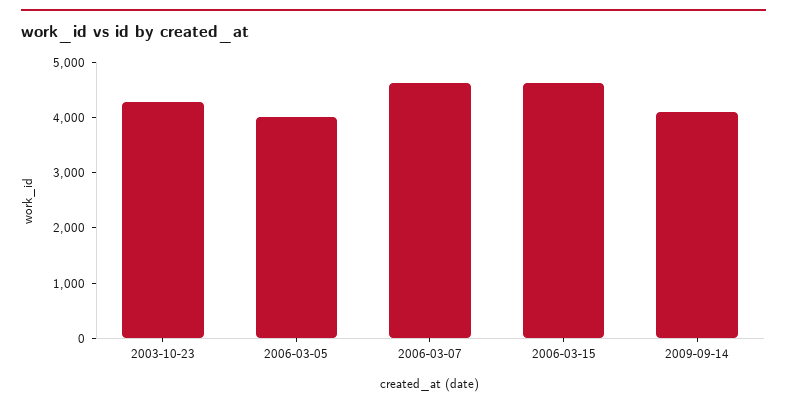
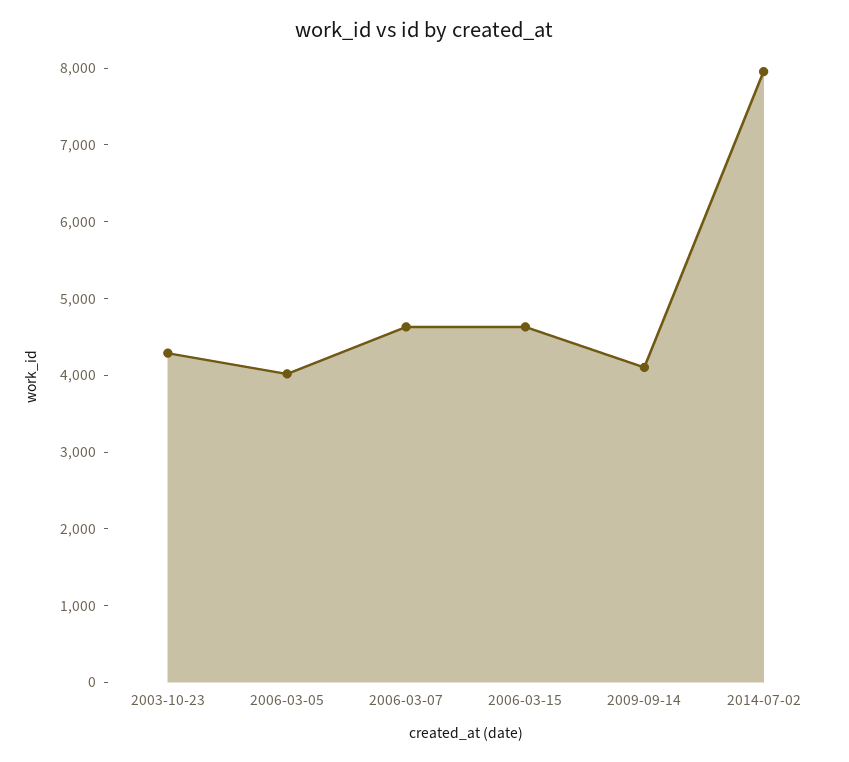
2014-07-02: none -> 8000

